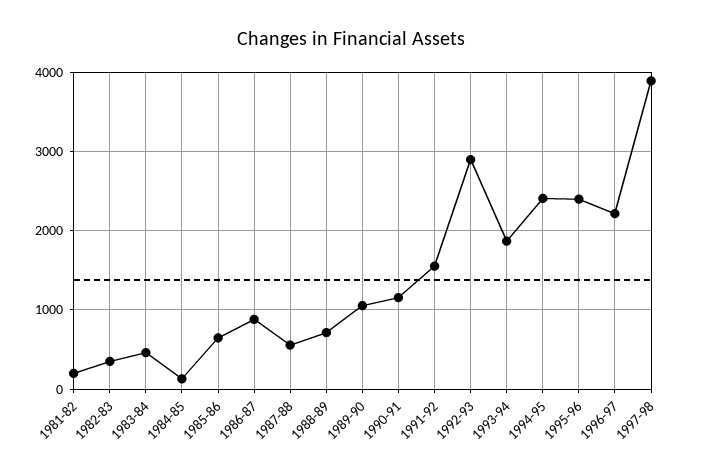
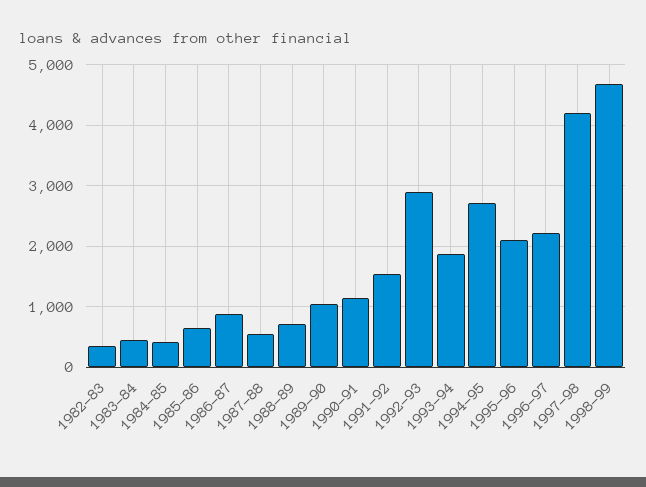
1981-82: 200 -> none
1984-85: 100 -> 400
1994-95: 2400 -> 2700
1995-96: 2400 -> 2100
1997-98: 3900 -> 4200
1998-99: none -> 4700

